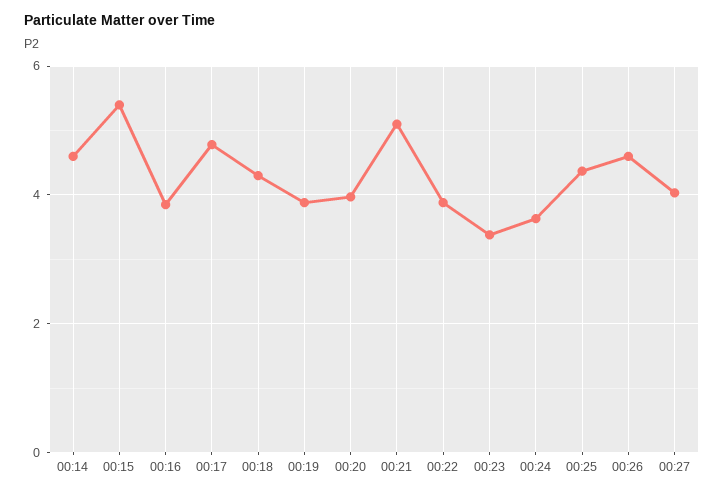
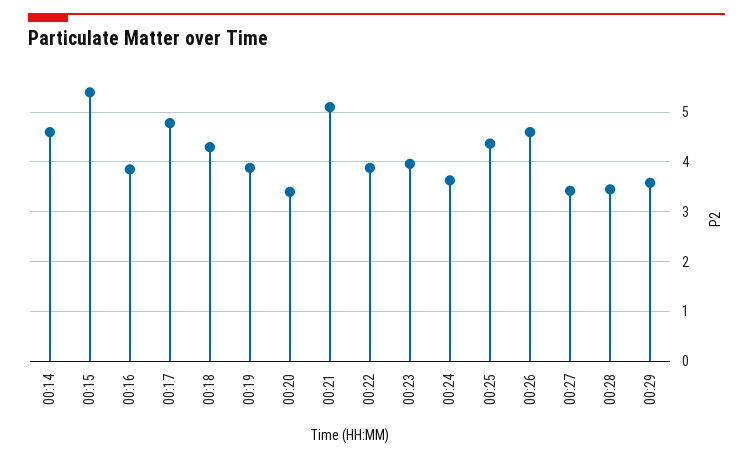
00:20: 4 -> 3.4
00:23: 3.4 -> 4
00:27: 4 -> 3.4
00:28: none -> 3.4
00:29: none -> 3.6

